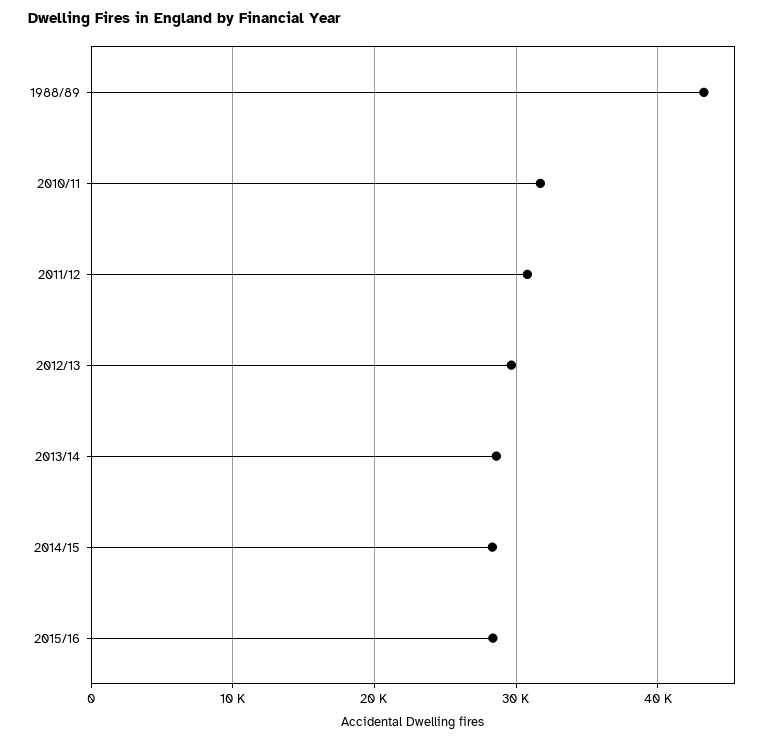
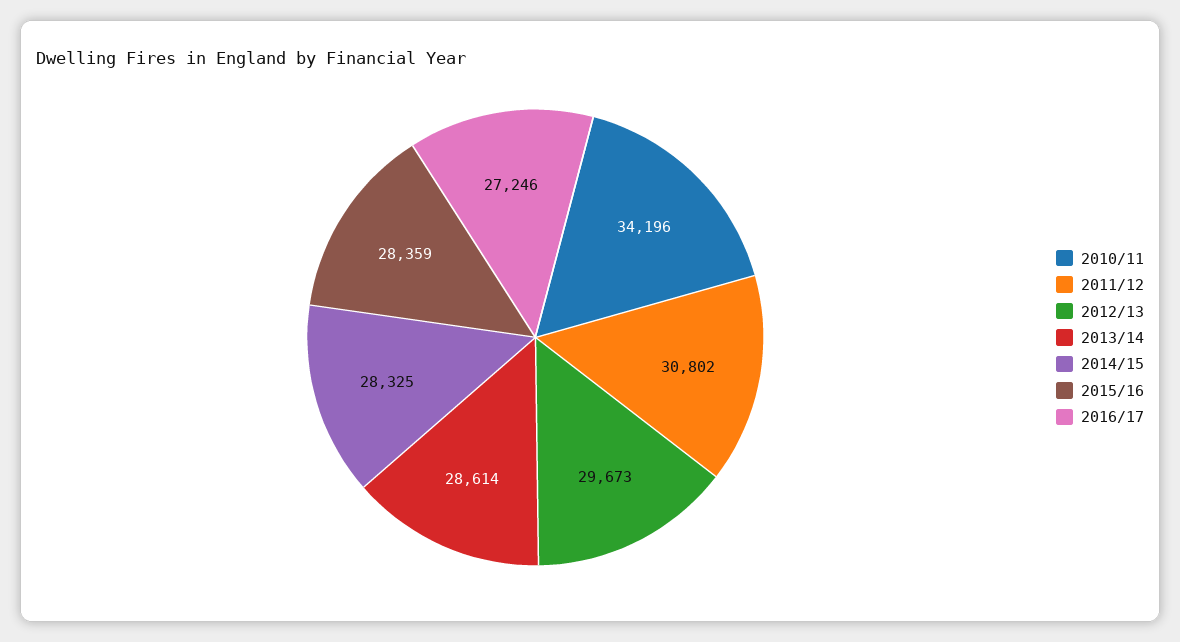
1988/89: 43000 -> none
2010/11: 32000 -> 34196
2016/17: none -> 27246

